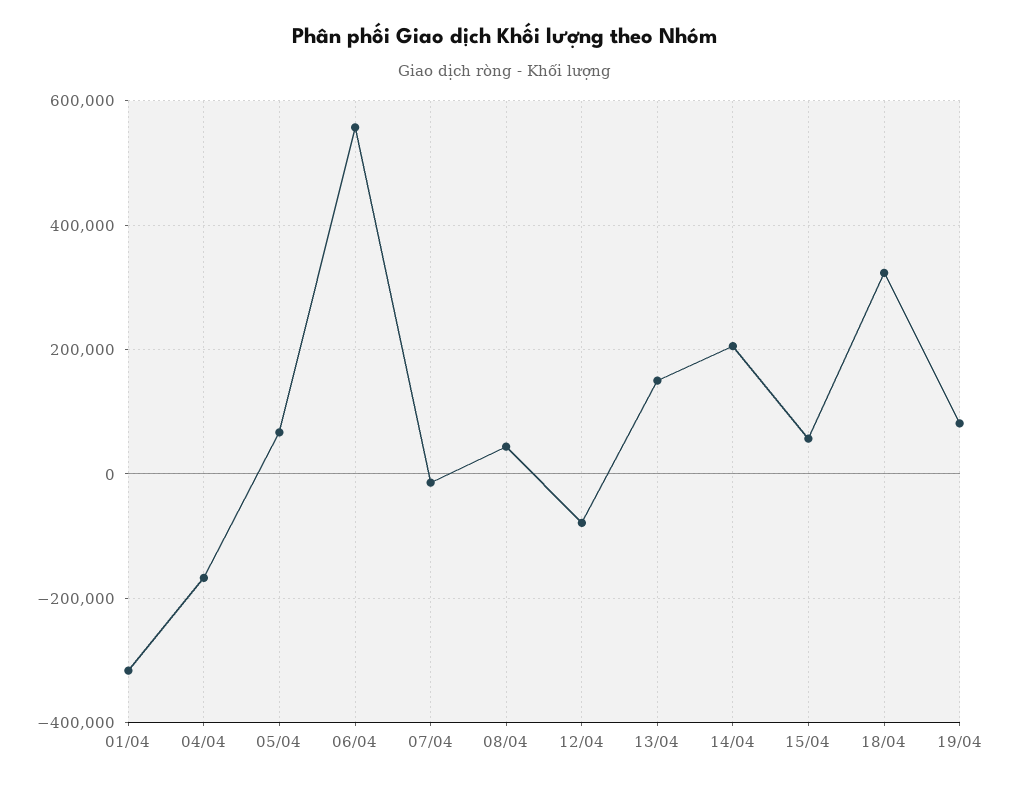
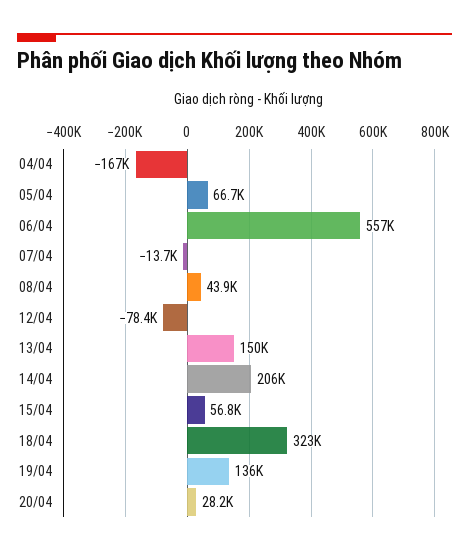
01/04: -320000 -> none
19/04: 80000 -> 136000
20/04: none -> 28200

